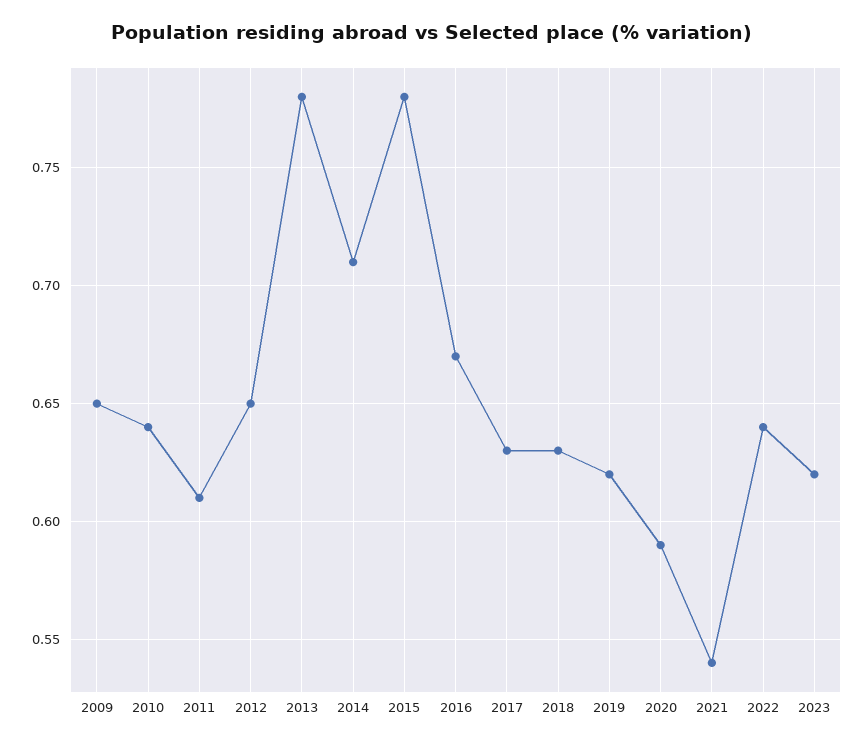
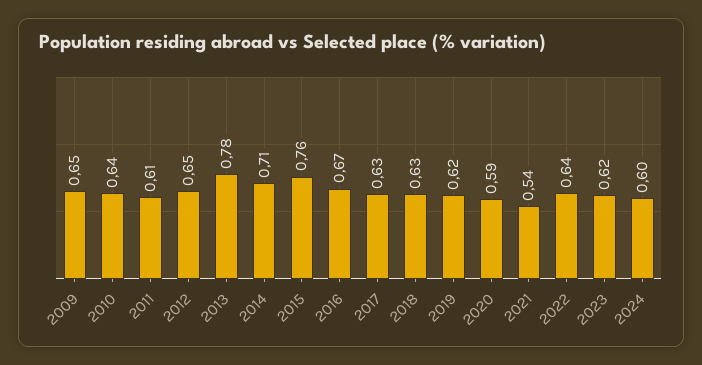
2015: 0.78 -> 0.76
2024: none -> 0.6

